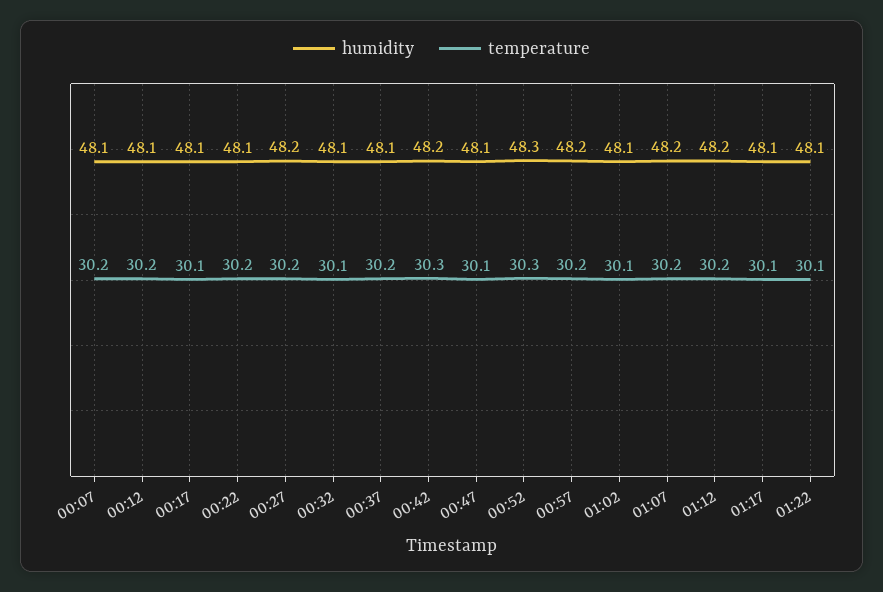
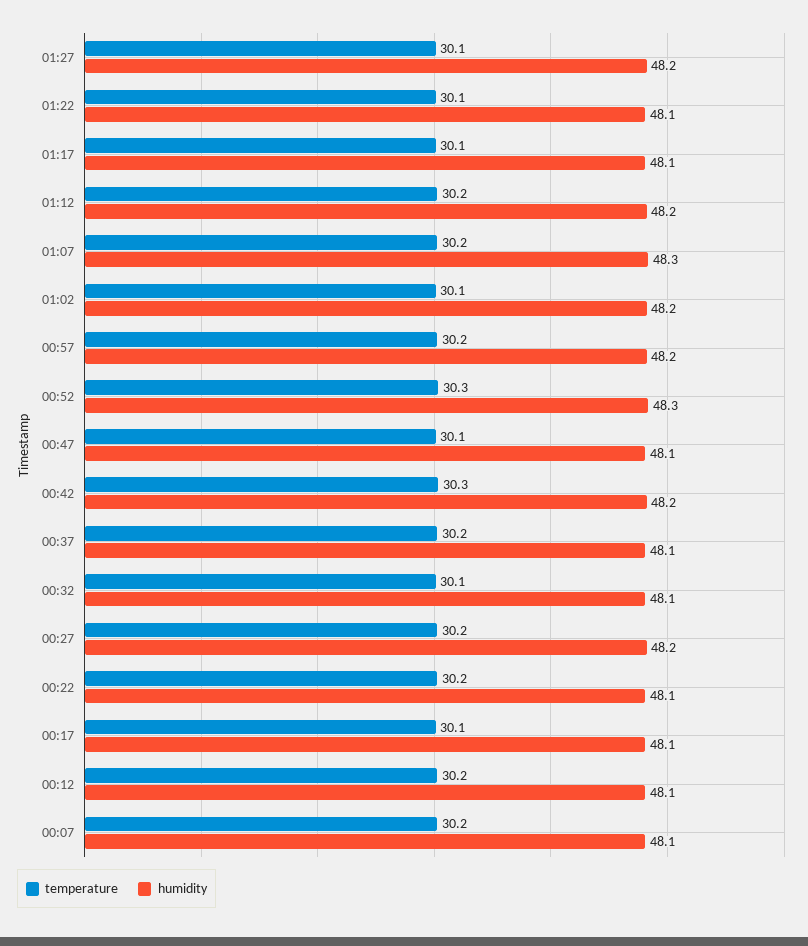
humidity, 01:02: 48.1 -> 48.2
humidity, 01:07: 48.2 -> 48.3
temperature, 01:27: none -> 30.1
humidity, 01:27: none -> 48.2

